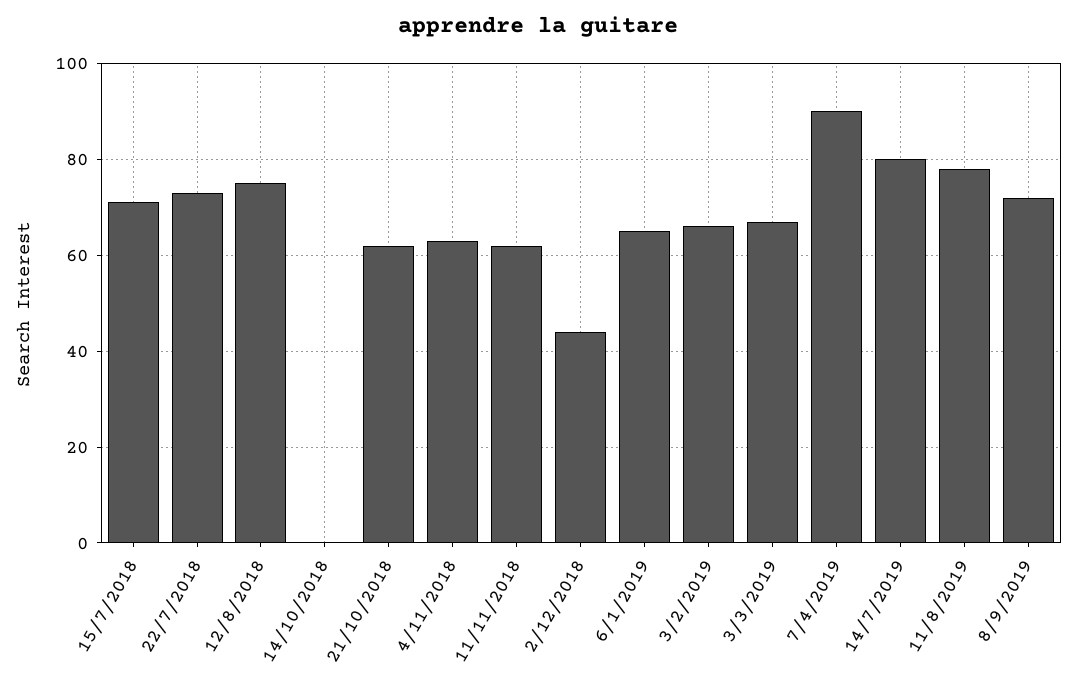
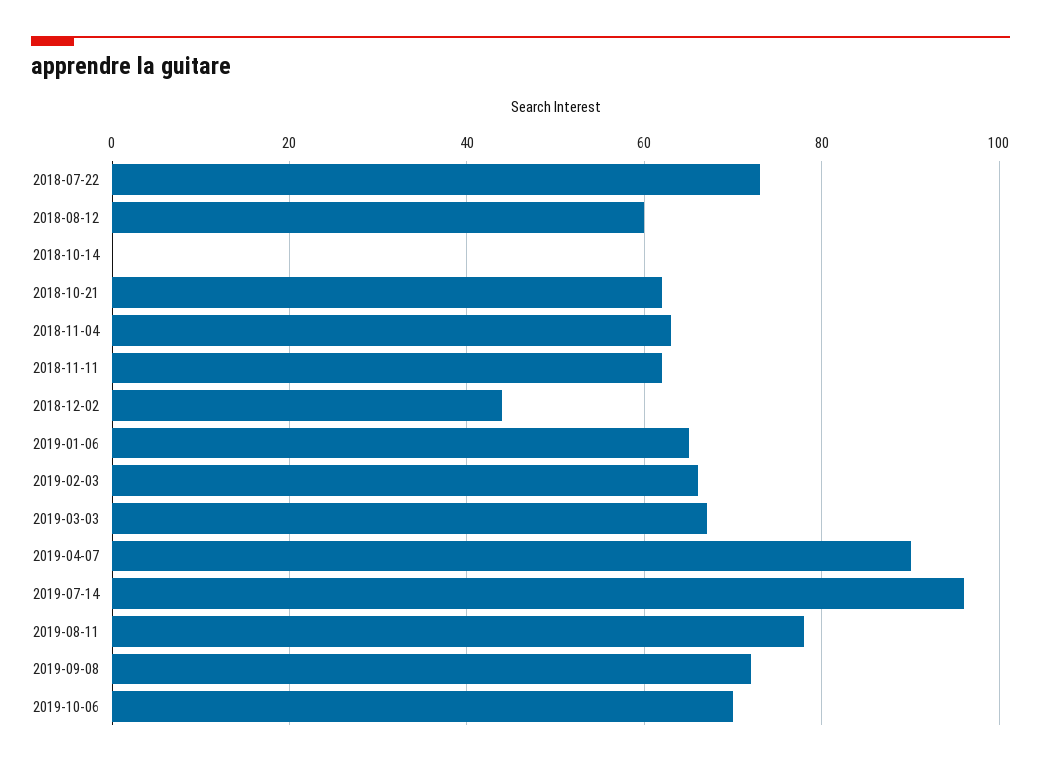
15/7/2018: 70 -> none
12/8/2018: 75 -> 60
14/7/2019: 80 -> 95
2019-10-06: none -> 70

